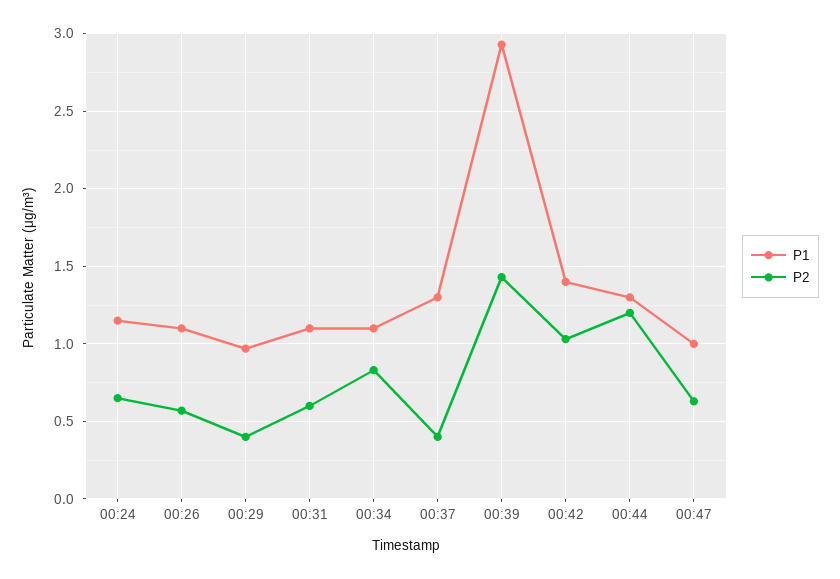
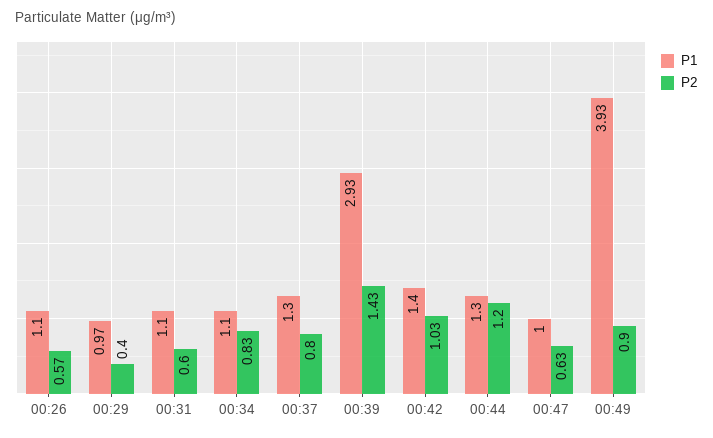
P1, 00:24: 1.15 -> none
P2, 00:24: 0.65 -> none
P2, 00:37: 0.4 -> 0.8
P1, 00:49: none -> 3.93
P2, 00:49: none -> 0.9

